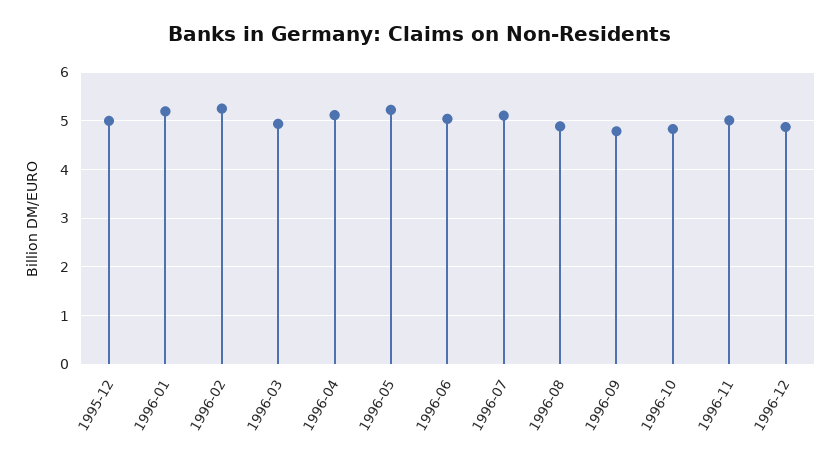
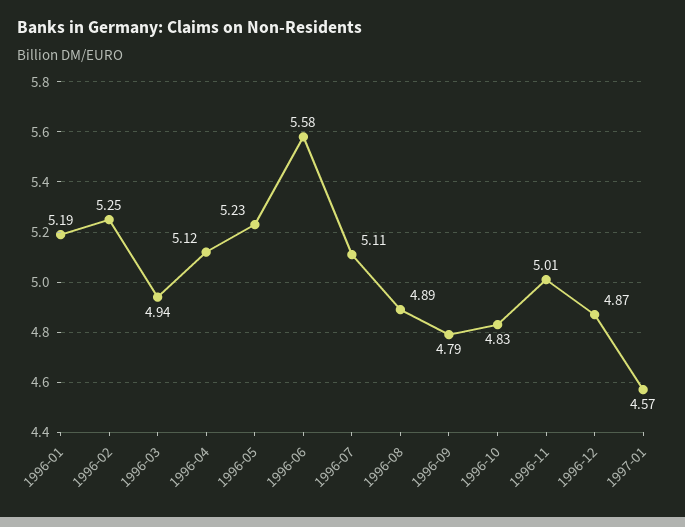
1995-12: 5 -> none
1996-06: 5 -> 5.58
1997-01: none -> 4.57

